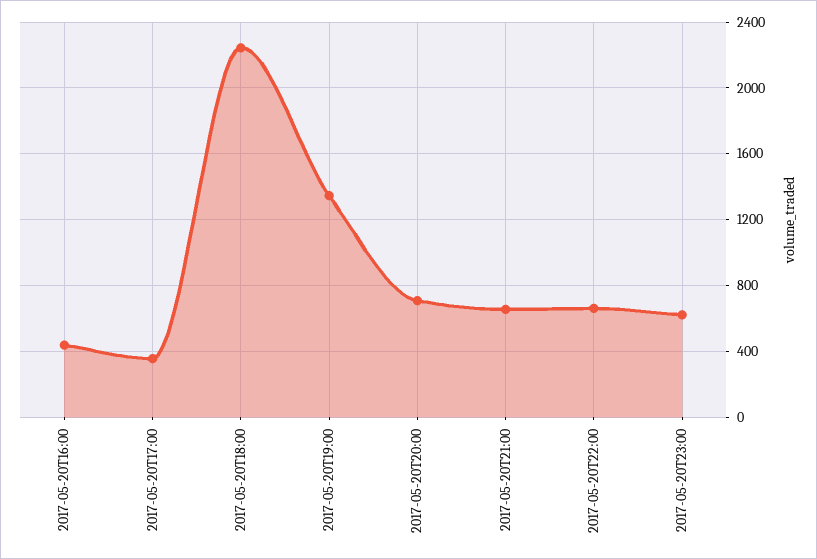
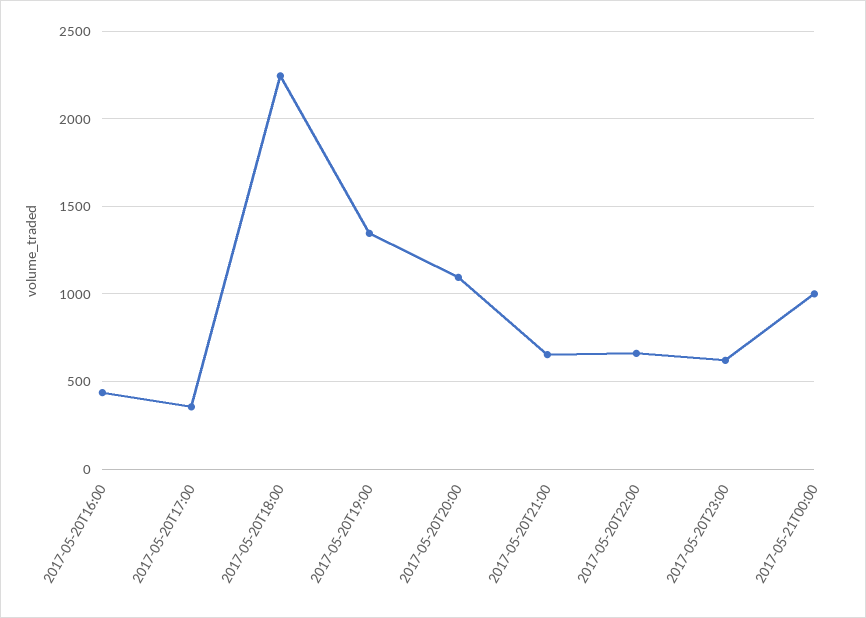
2017-05-20T20:00: 700 -> 1100
2017-05-21T00:00: none -> 1000

